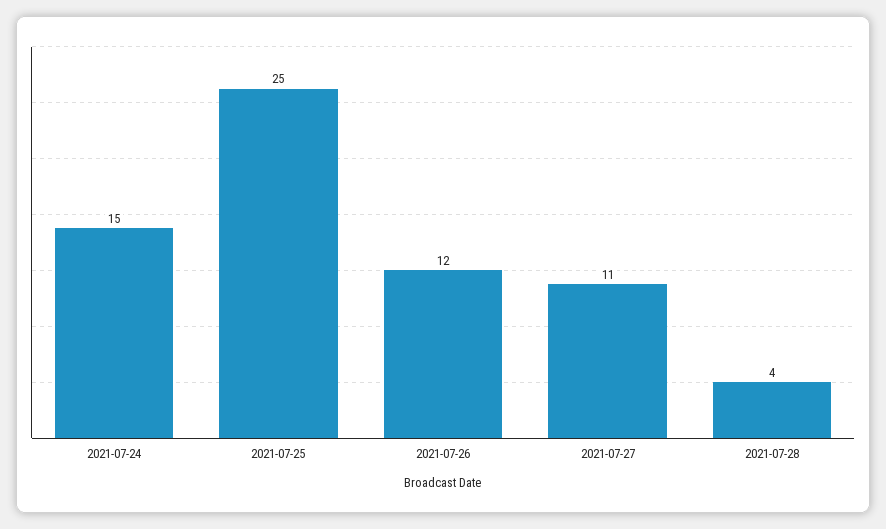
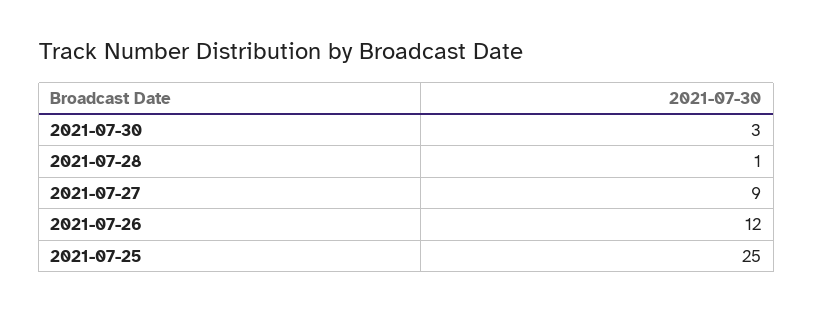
2021-07-24: 15 -> none
2021-07-27: 11 -> 9
2021-07-28: 4 -> 1
2021-07-30: none -> 3

